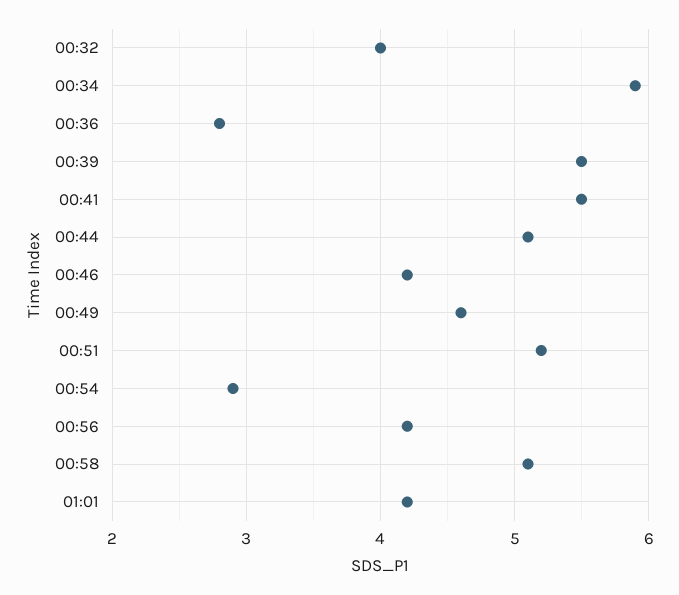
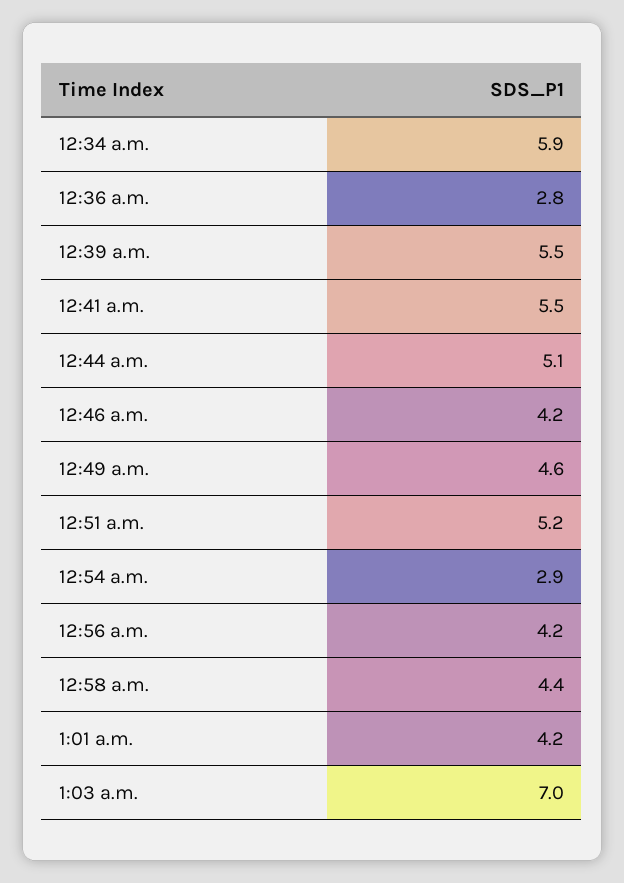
00:32: 4 -> none
00:58: 5.1 -> 4.4
1:03 a.m.: none -> 7

